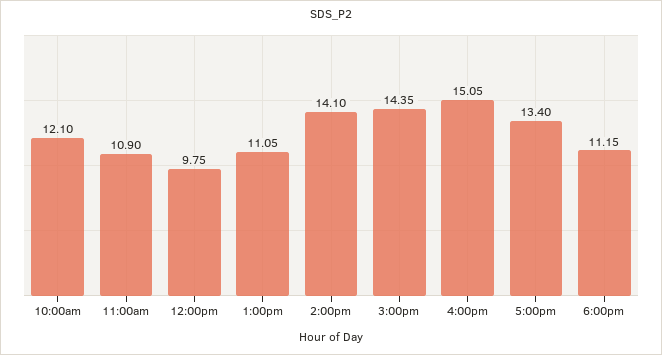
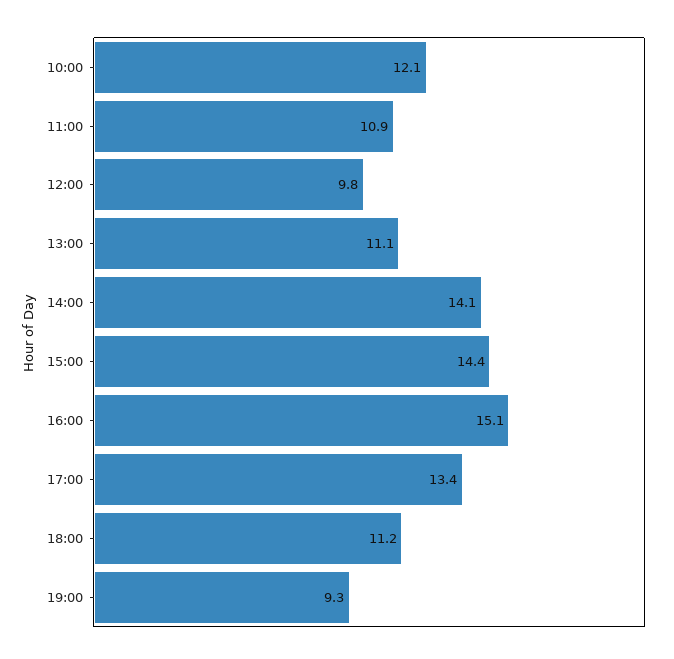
19:00: none -> 9.3

